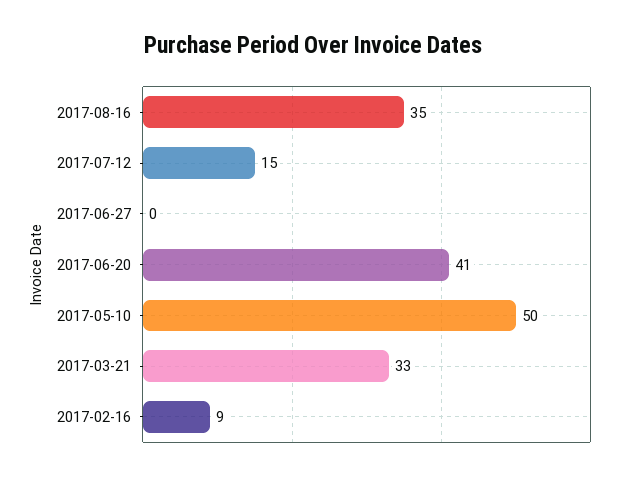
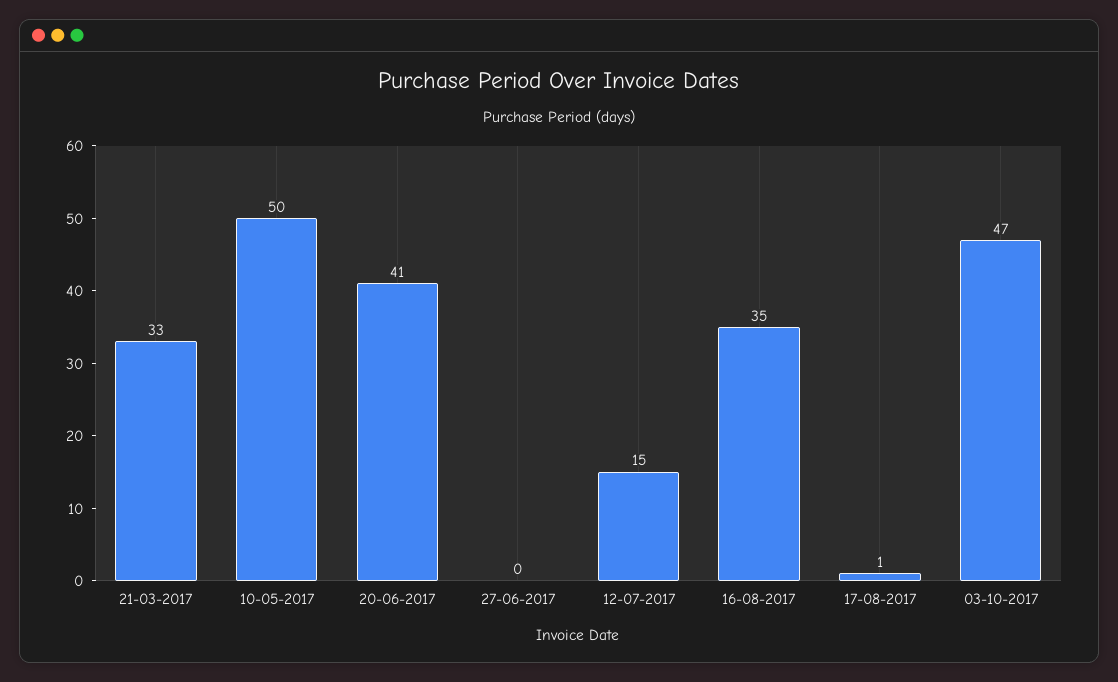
2017-02-16: 9 -> none
17-08-2017: none -> 1
03-10-2017: none -> 47

